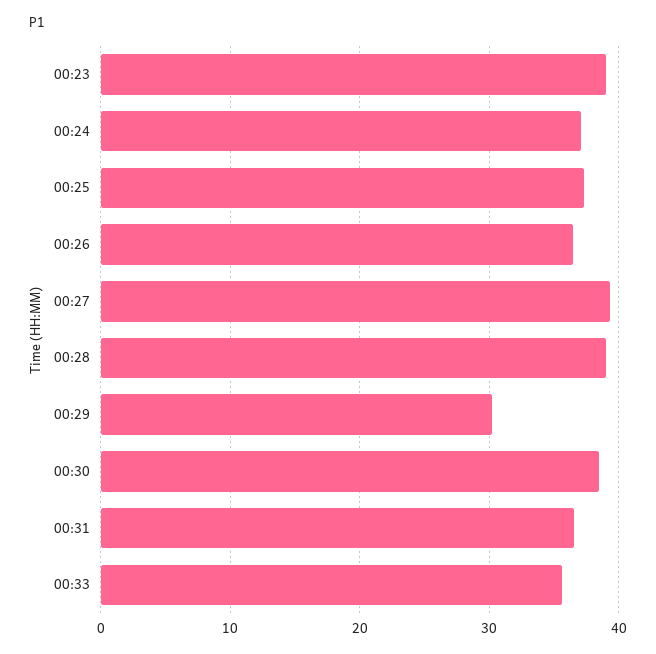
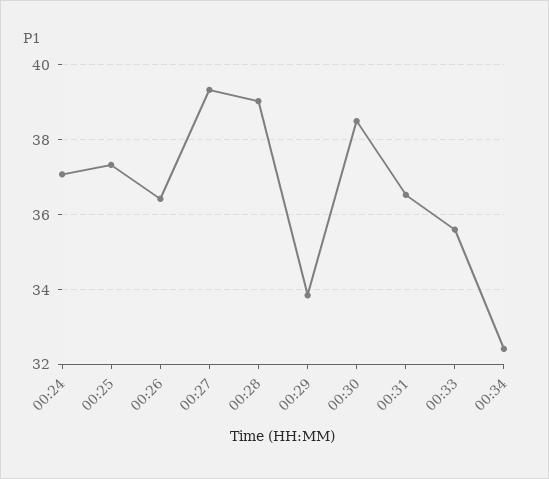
00:23: 39 -> none
00:29: 30 -> 33.8
00:34: none -> 32.4

